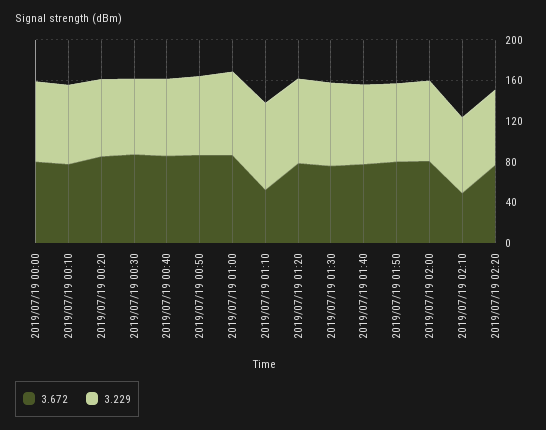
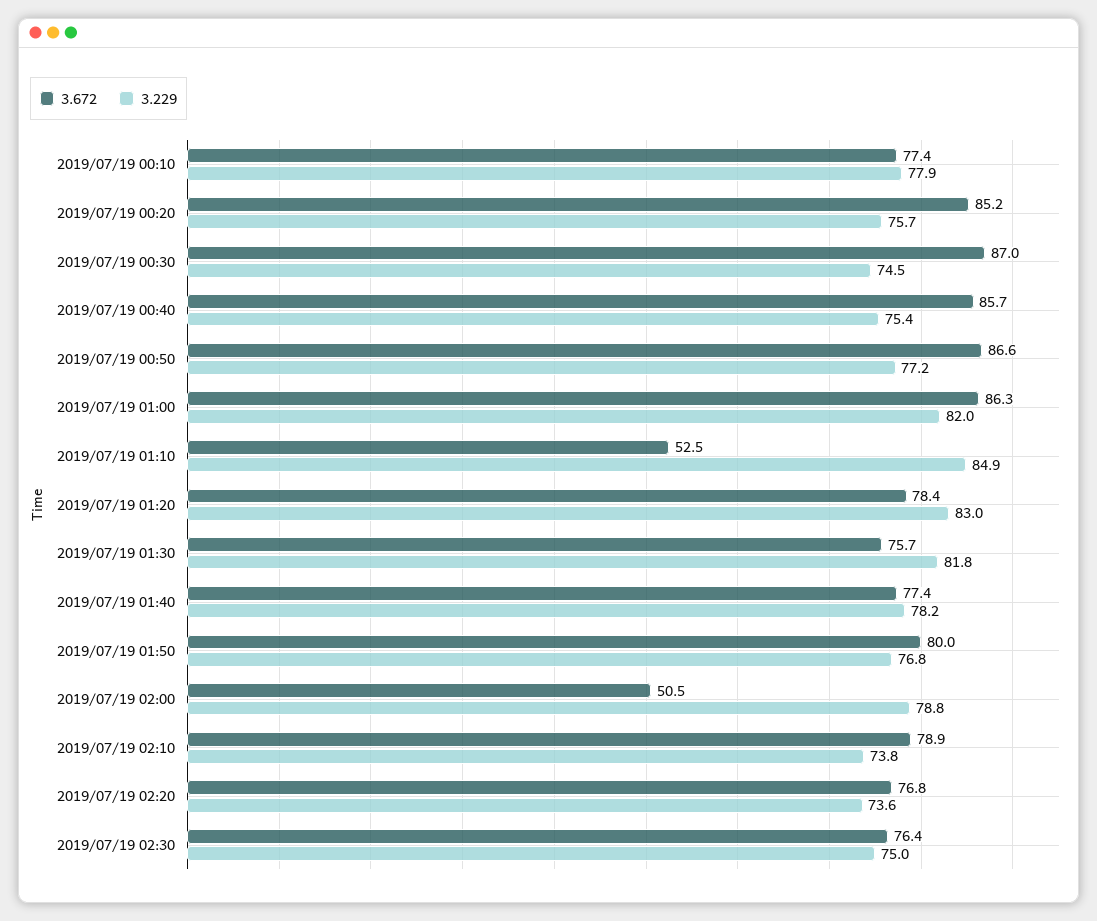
3.672, 2019/07/19 00:00: 80 -> none
3.229, 2019/07/19 00:00: 80 -> none
3.672, 2019/07/19 02:00: 80 -> 50.5
3.672, 2019/07/19 02:10: 50 -> 78.9
3.672, 2019/07/19 02:30: none -> 76.4
3.229, 2019/07/19 02:30: none -> 75

